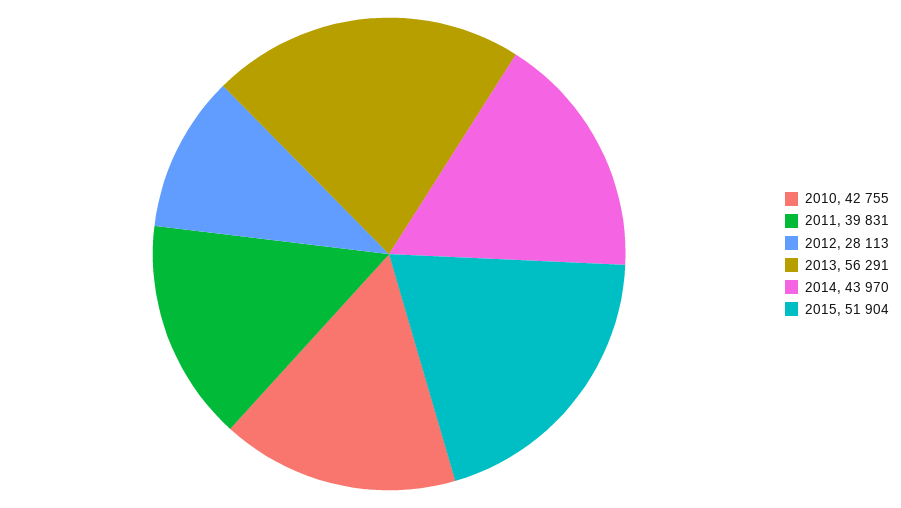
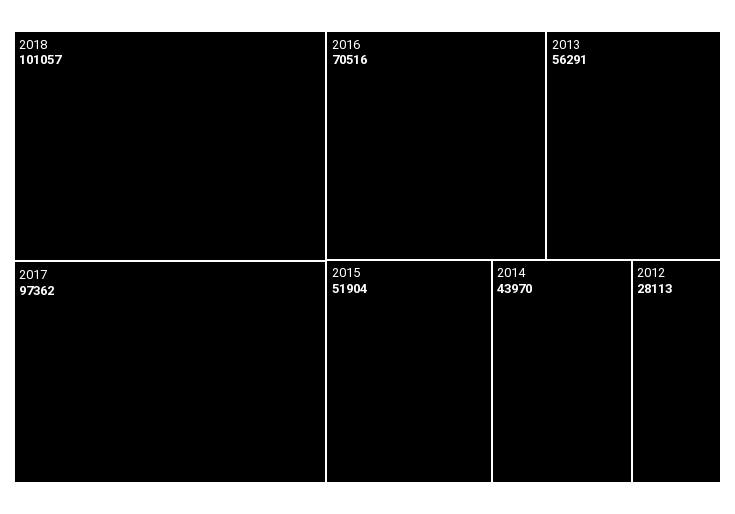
2010: 42755 -> none
2011: 39831 -> none
2018: none -> 101057
2017: none -> 97362
2016: none -> 70516

